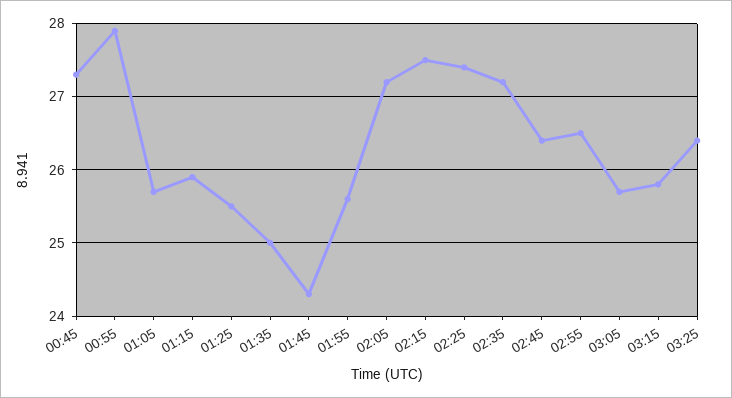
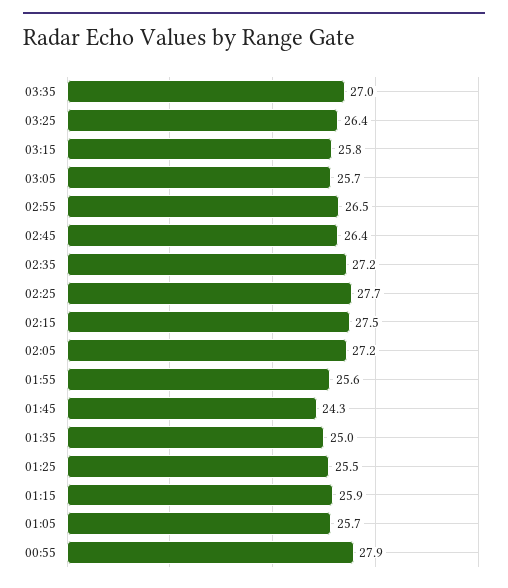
00:45: 27.3 -> none
02:25: 27.4 -> 27.7
03:35: none -> 27

